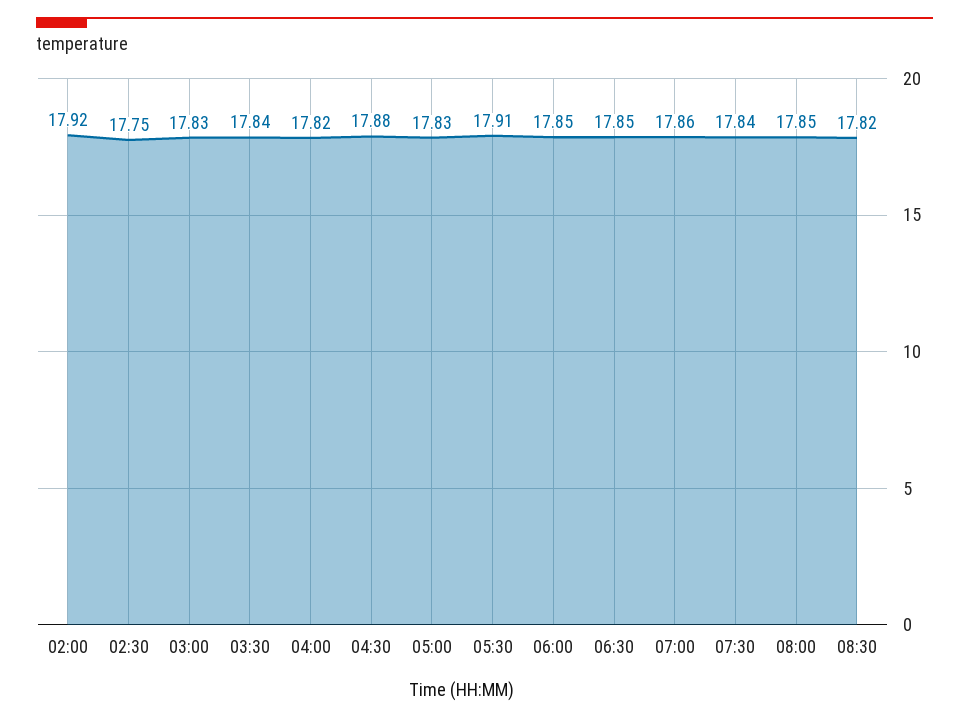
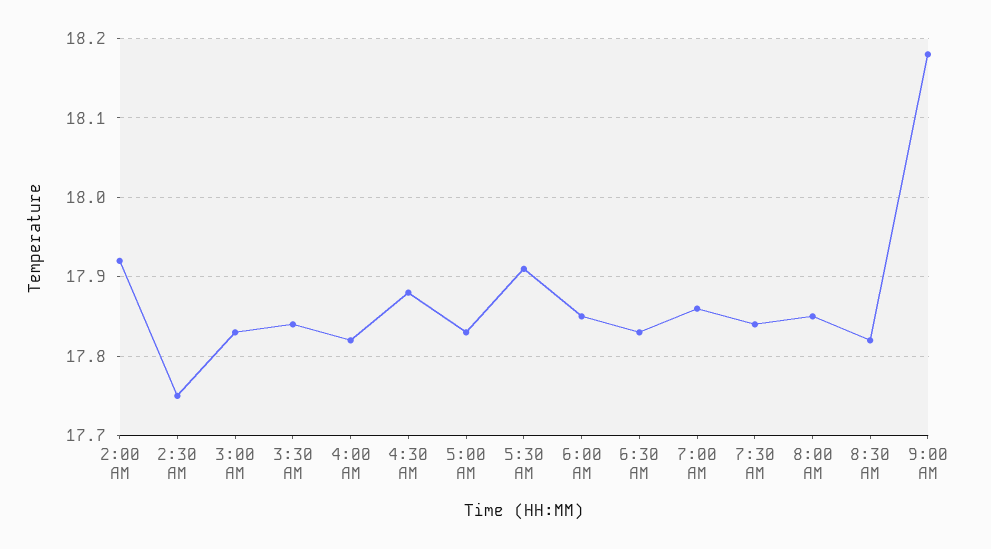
06:30: 17.85 -> 17.83
9:00 AM: none -> 18.18

